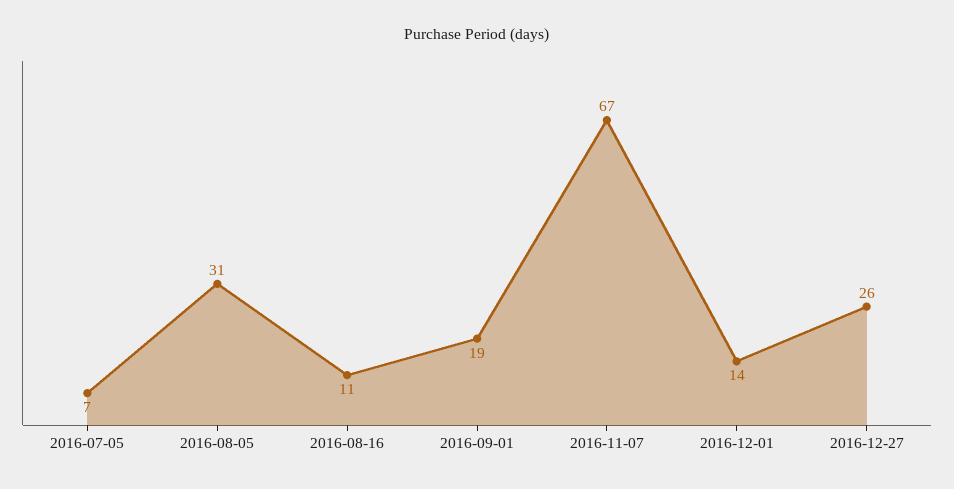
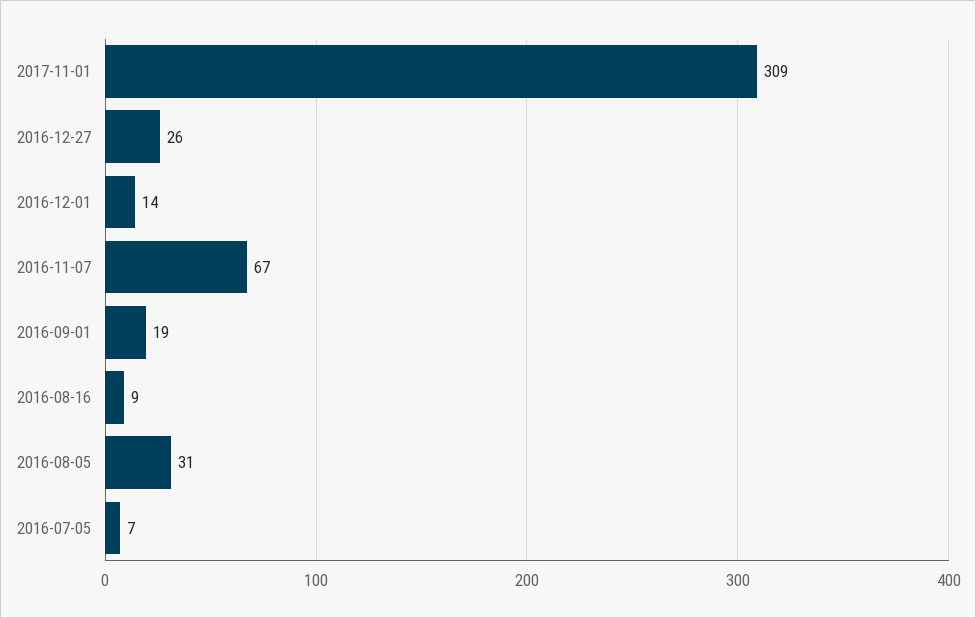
2016-08-16: 11 -> 9
2017-11-01: none -> 309

